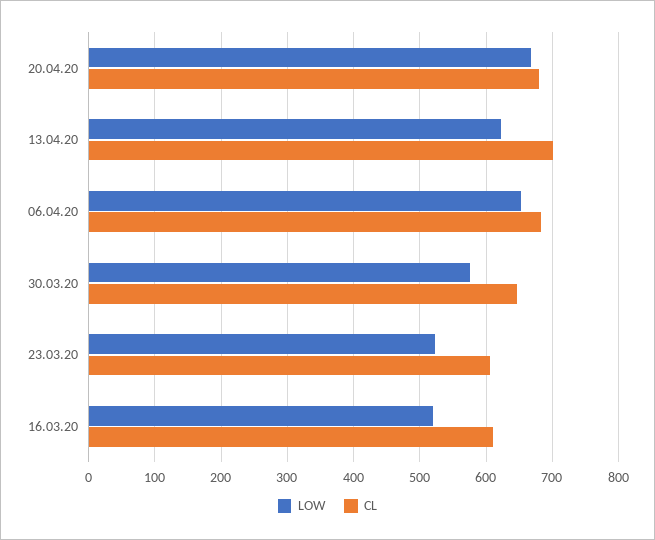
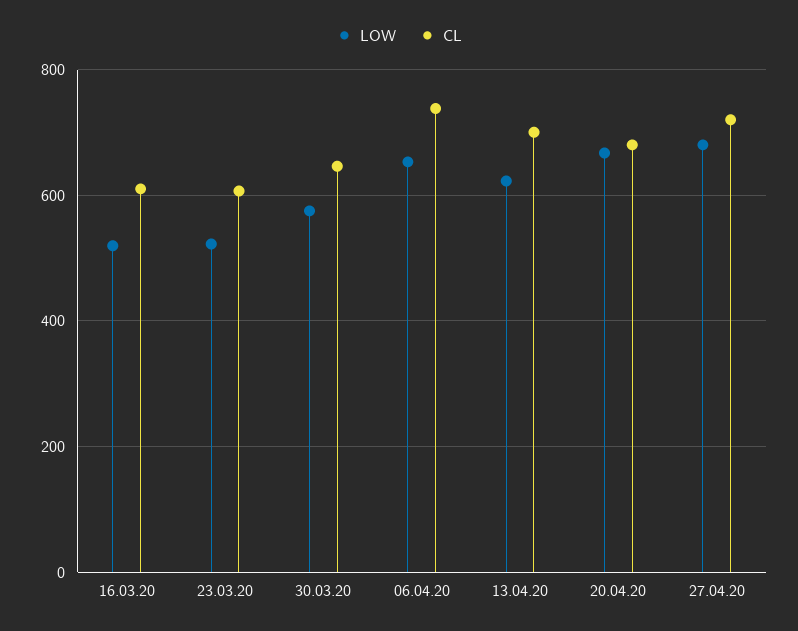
CL, 06.04.20: 680 -> 740
LOW, 27.04.20: none -> 680
CL, 27.04.20: none -> 720

